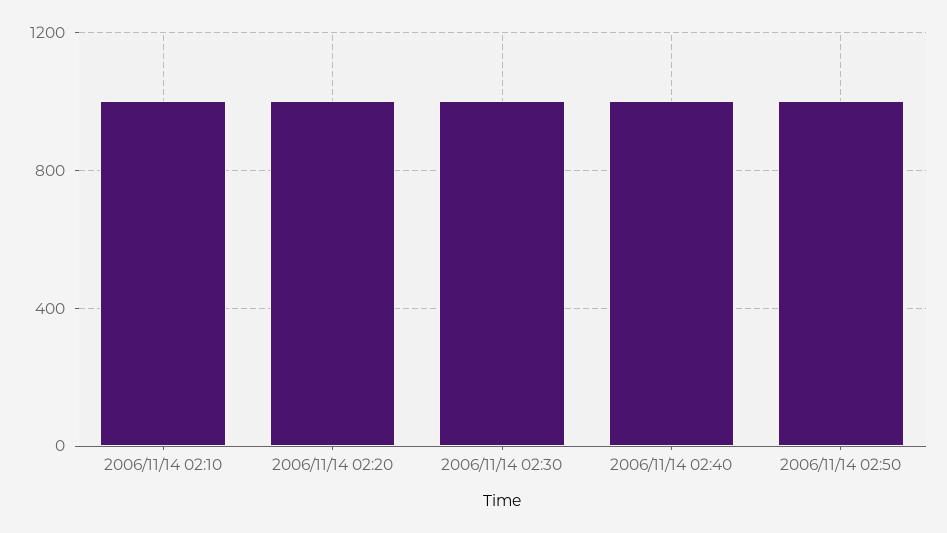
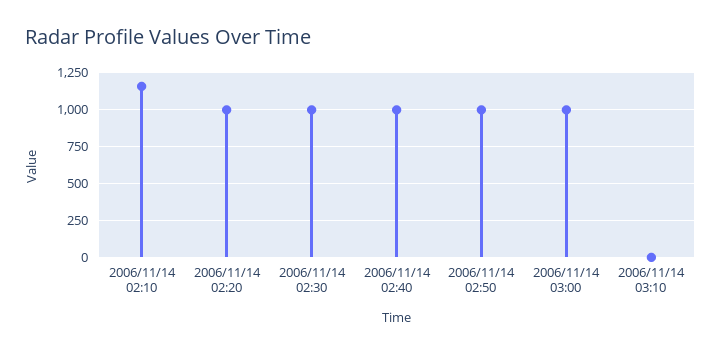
2006/11/14 02:10: 1000 -> 1150
2006/11/14 03:00: none -> 1000
2006/11/14 03:10: none -> 0

